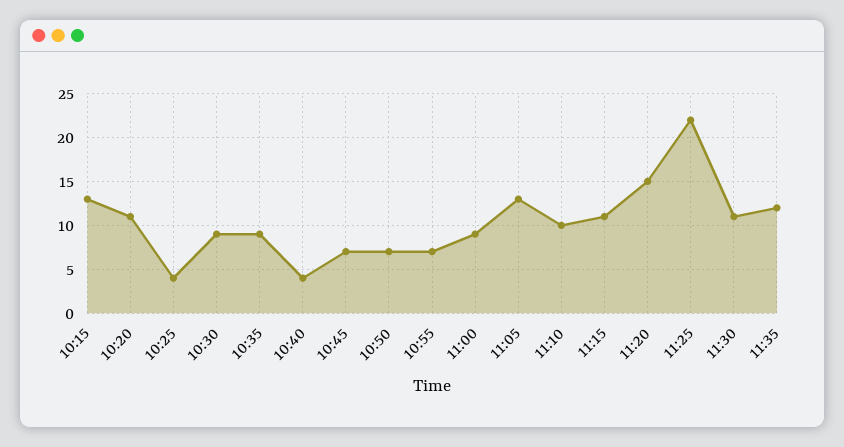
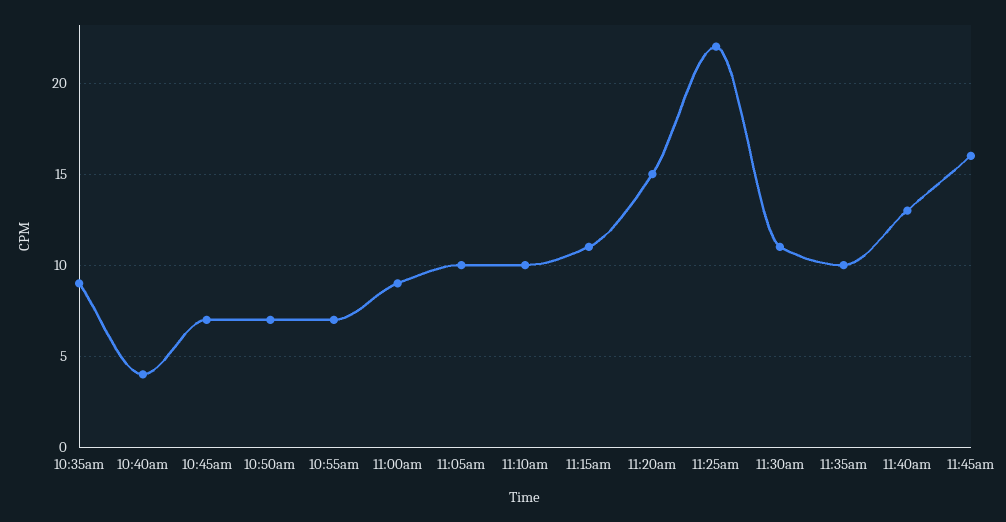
10:15: 13 -> none
10:20: 11 -> none
10:25: 4 -> none
10:30: 9 -> none
11:05: 13 -> 10
11:35: 12 -> 10
11:40am: none -> 13
11:45am: none -> 16

